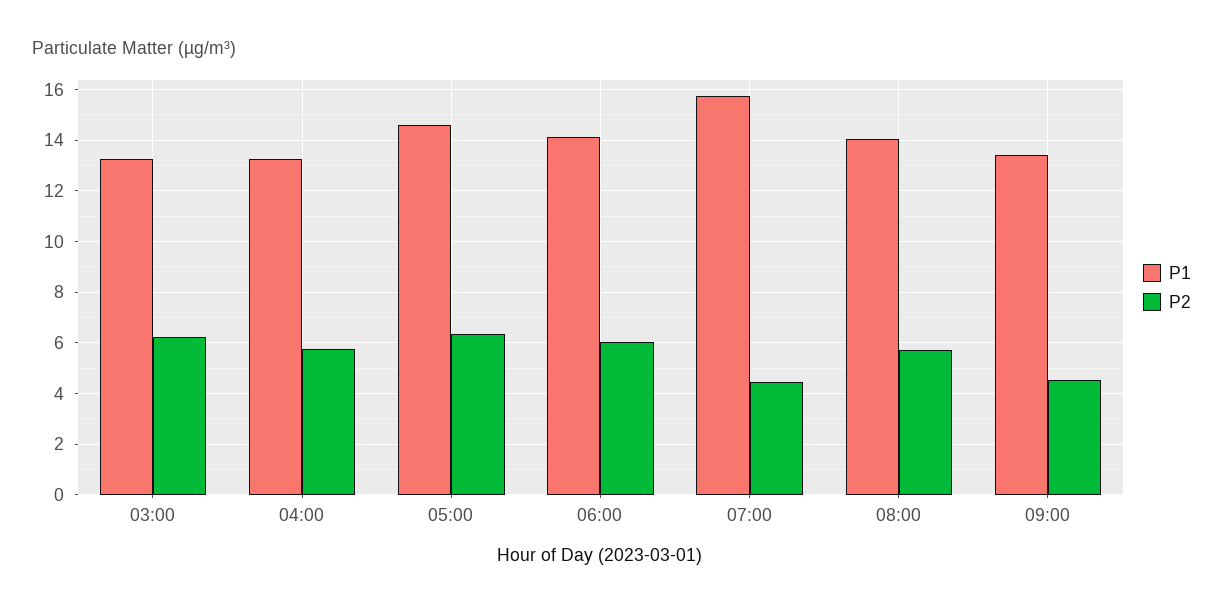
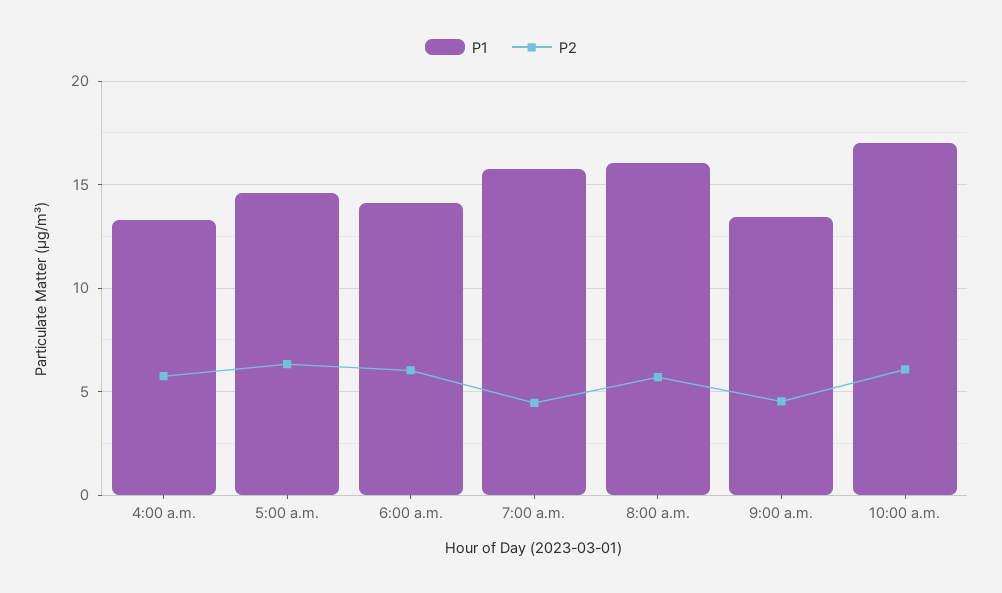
P1, 03:00: 13.25 -> none
P2, 03:00: 6.25 -> none
P1, 08:00: 14 -> 16
P1, 10:00 a.m.: none -> 17
P2, 10:00 a.m.: none -> 6

